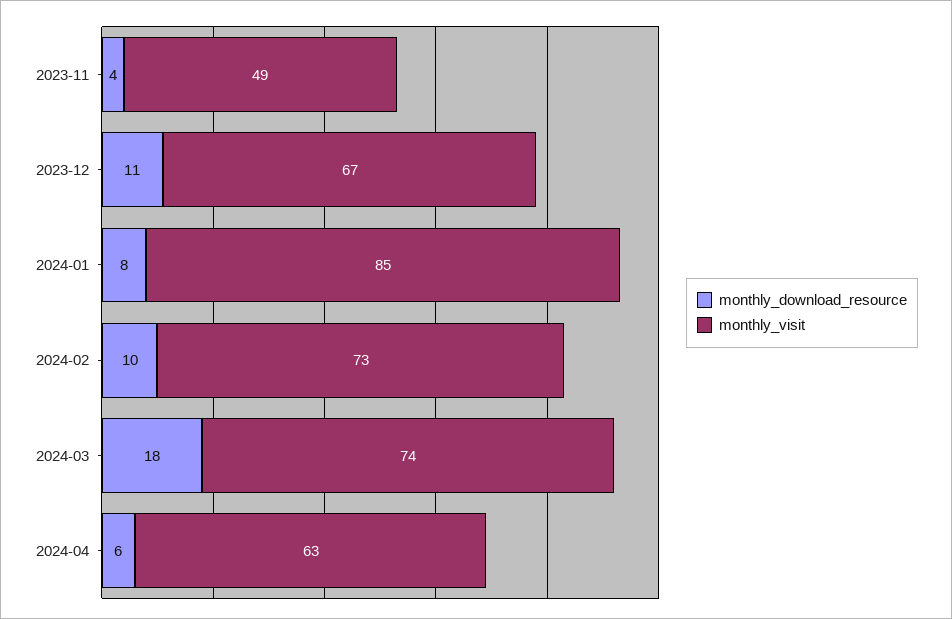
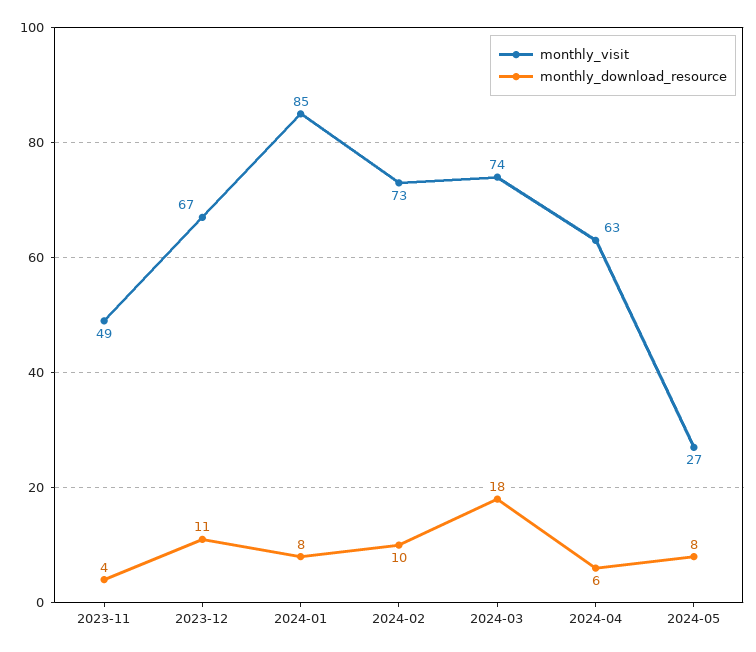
monthly_visit, 2024-05: none -> 27
monthly_download_resource, 2024-05: none -> 8

